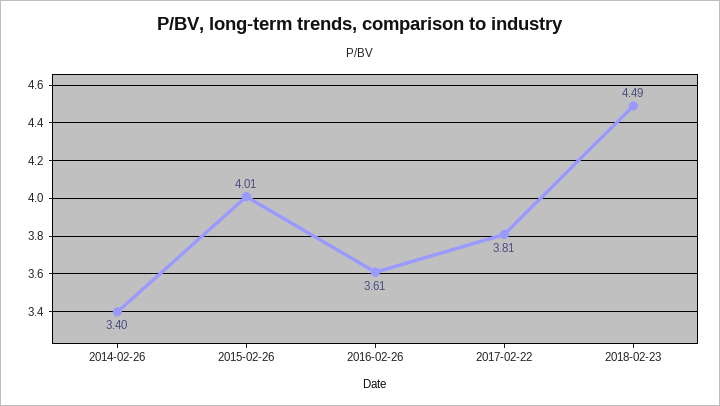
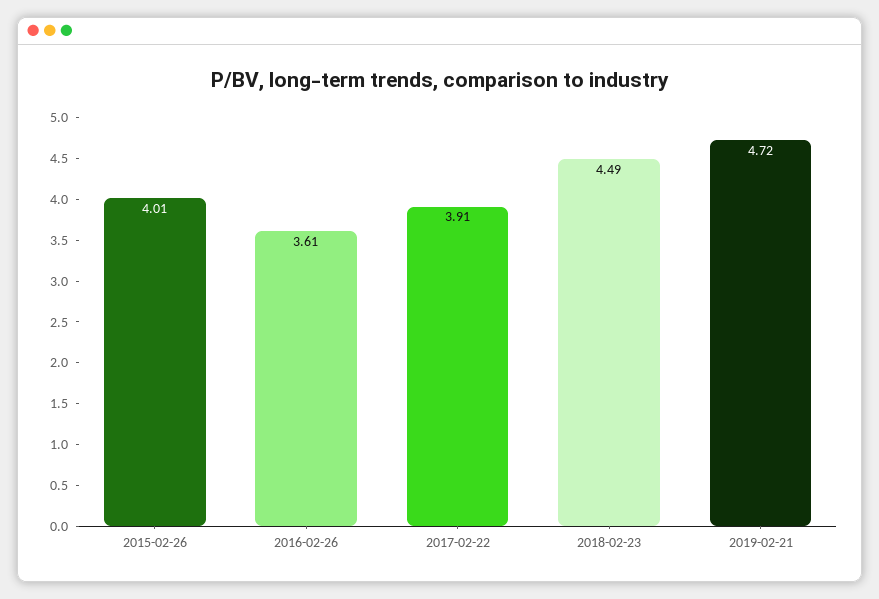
2014-02-26: 3.4 -> none
2017-02-22: 3.81 -> 3.91
2019-02-21: none -> 4.72

